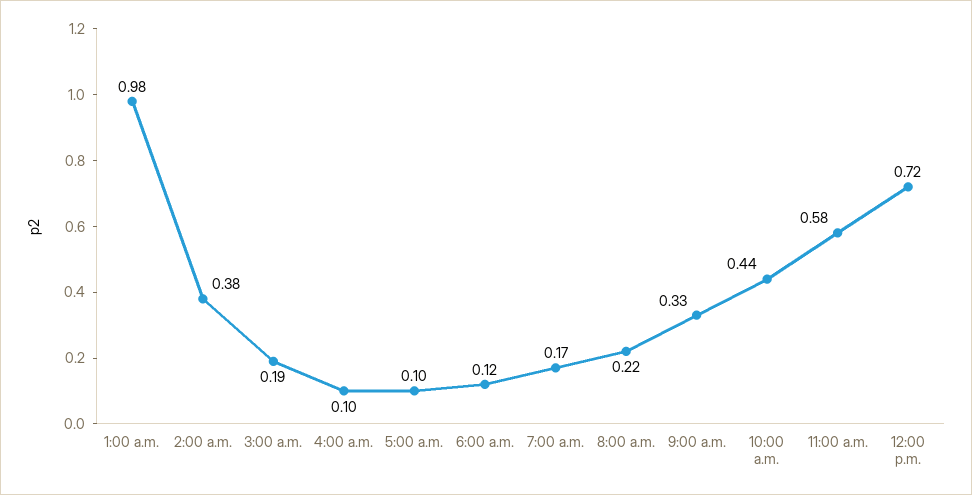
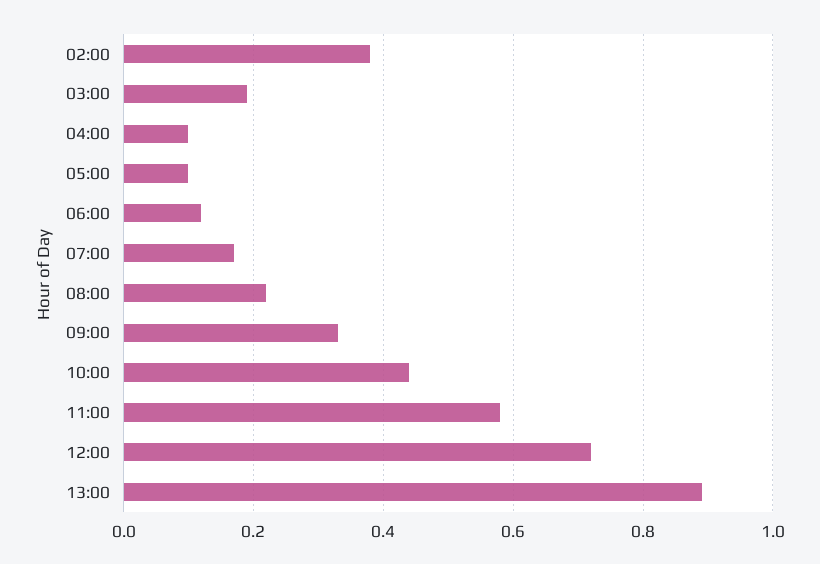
1:00 a.m.: 0.98 -> none
13:00: none -> 0.9

